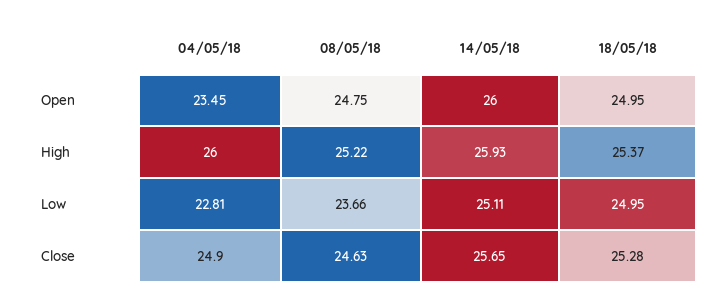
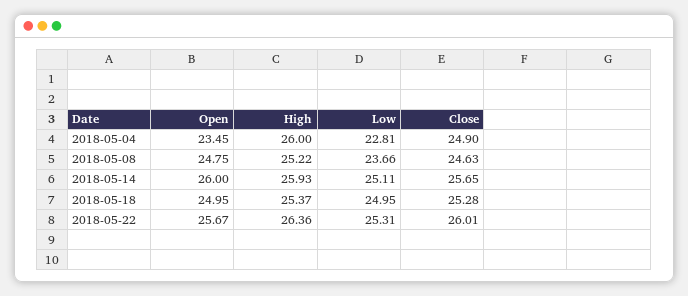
2018-05-22, Open: none -> 25.67
2018-05-22, High: none -> 26.36
2018-05-22, Low: none -> 25.31
2018-05-22, Close: none -> 26.01

